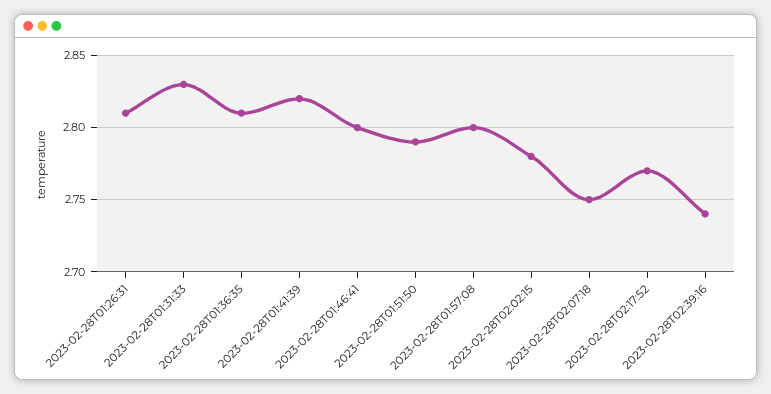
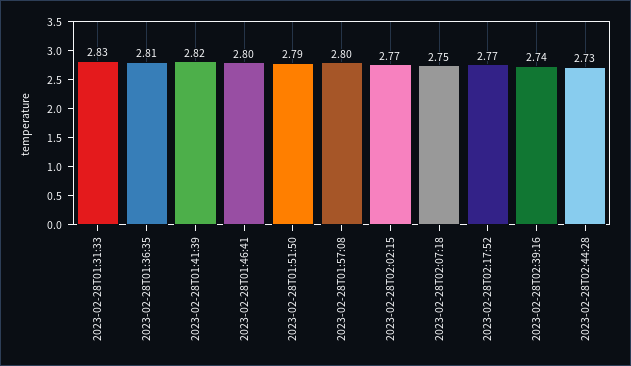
2023-02-28T01:26:31: 2.81 -> none
2023-02-28T02:02:15: 2.78 -> 2.77
2023-02-28T02:44:28: none -> 2.73

